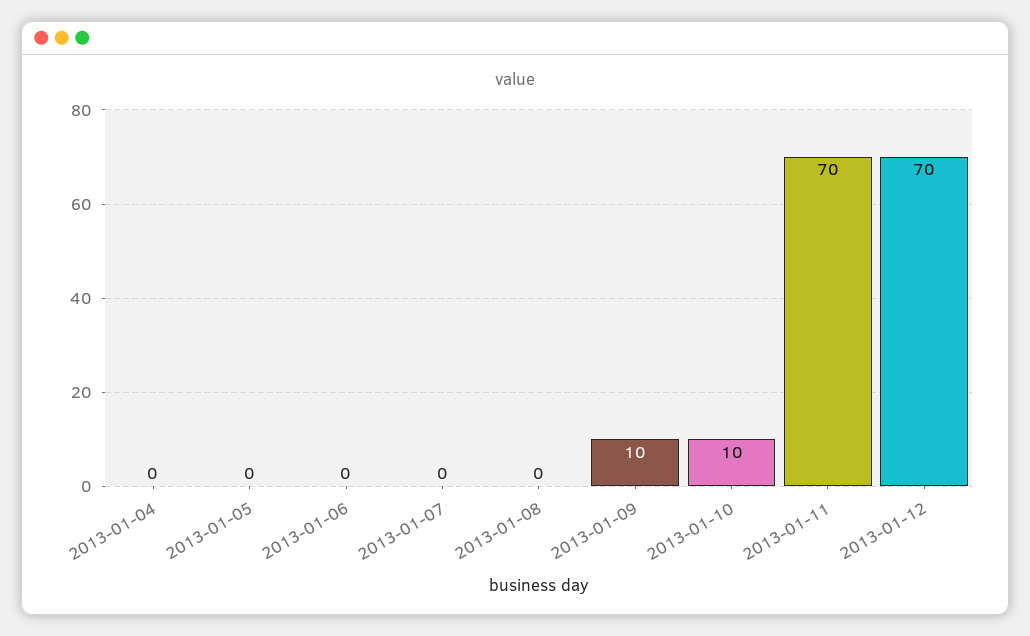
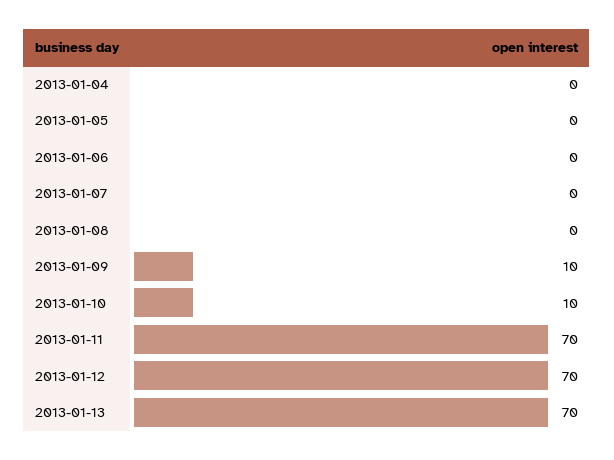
2013-01-13: none -> 70

